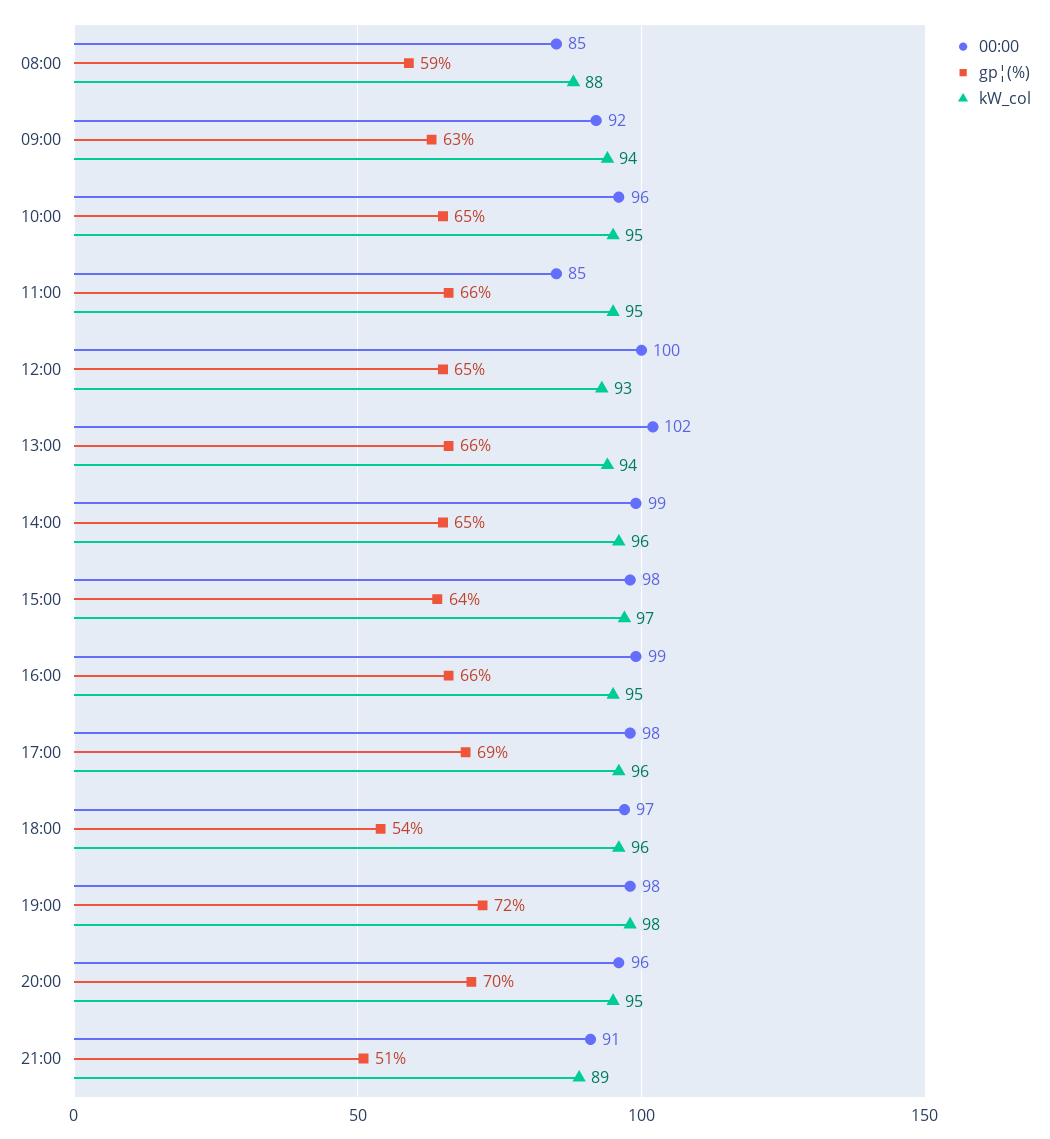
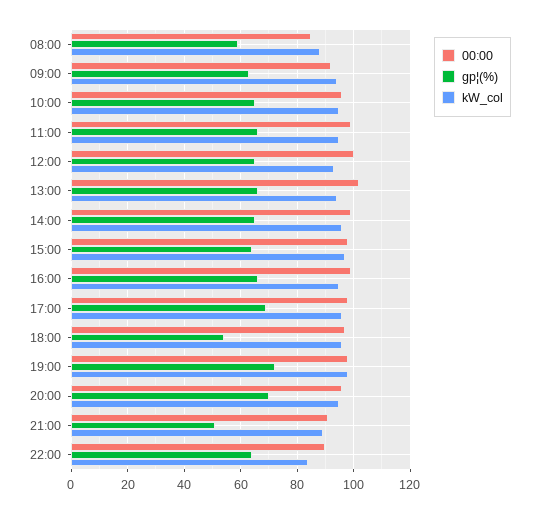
00:00, 11:00: 85 -> 100
00:00, 22:00: none -> 90
gp¦(%), 22:00: none -> 65
kW_col, 22:00: none -> 85

